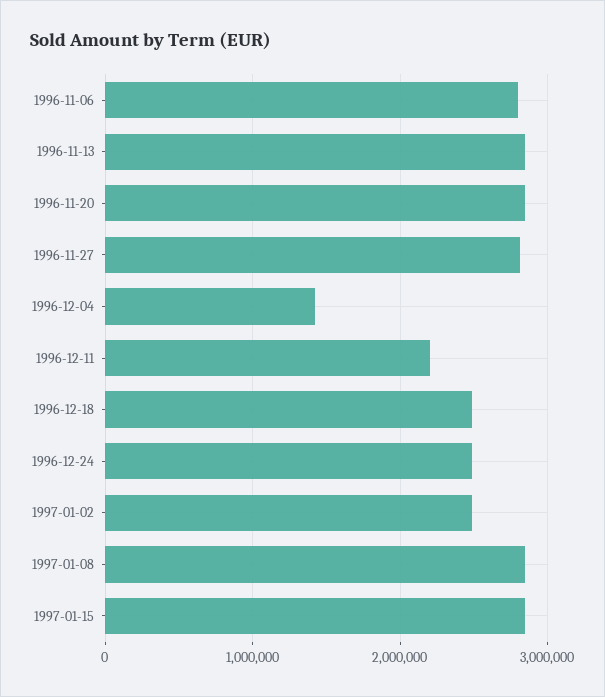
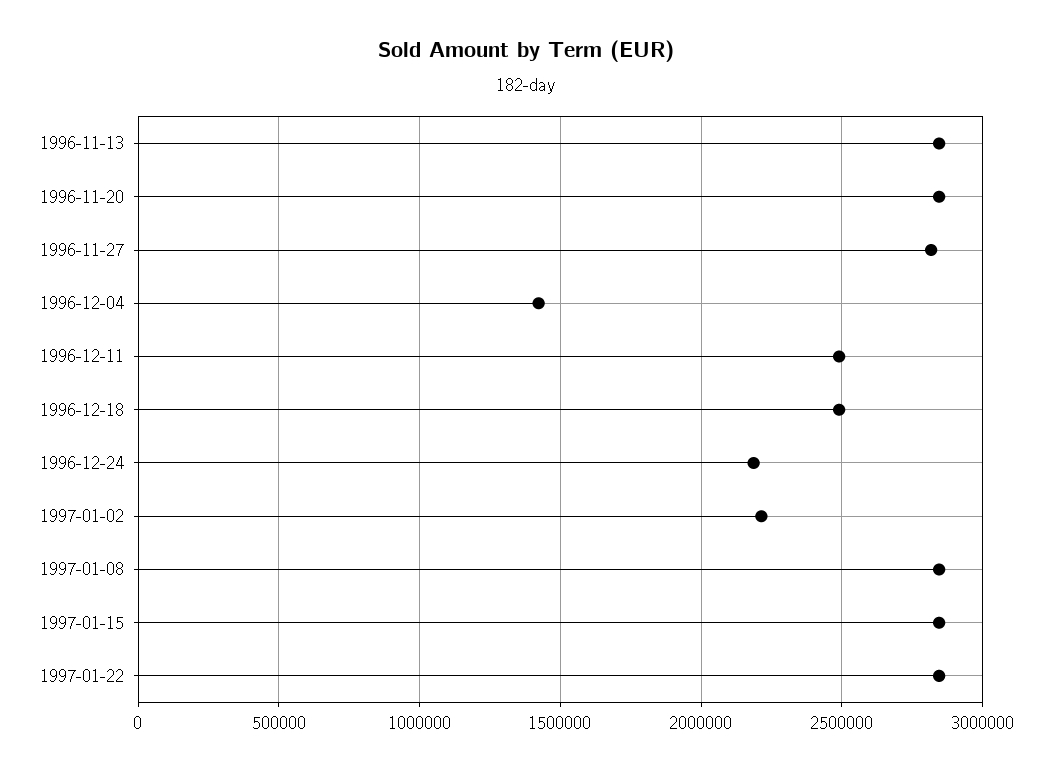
1996-11-06: 2800000 -> none
1996-12-11: 2200000 -> 2500000
1996-12-24: 2500000 -> 2200000
1997-01-02: 2500000 -> 2200000
1997-01-22: none -> 2850000

